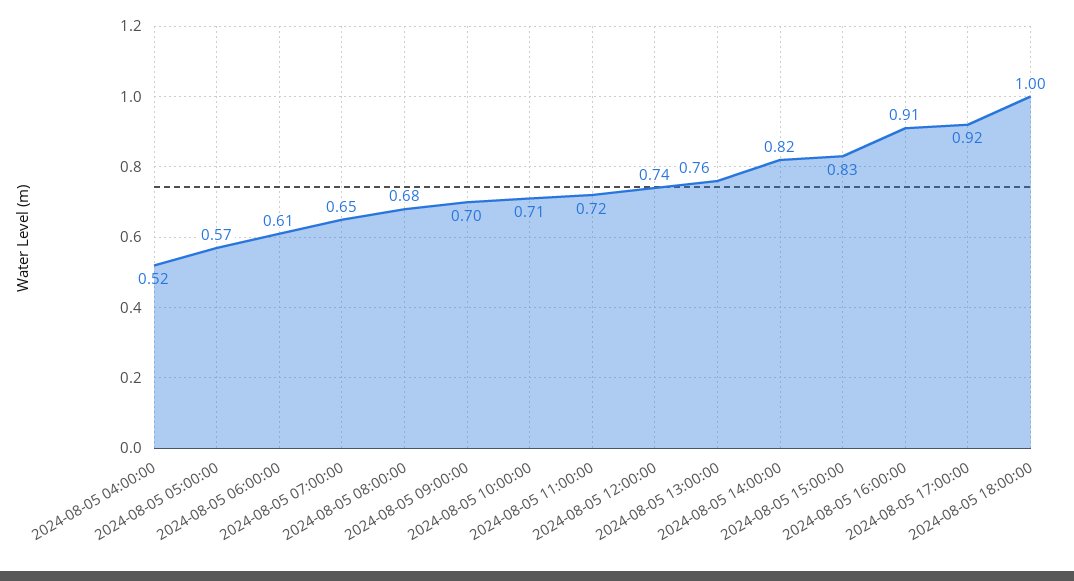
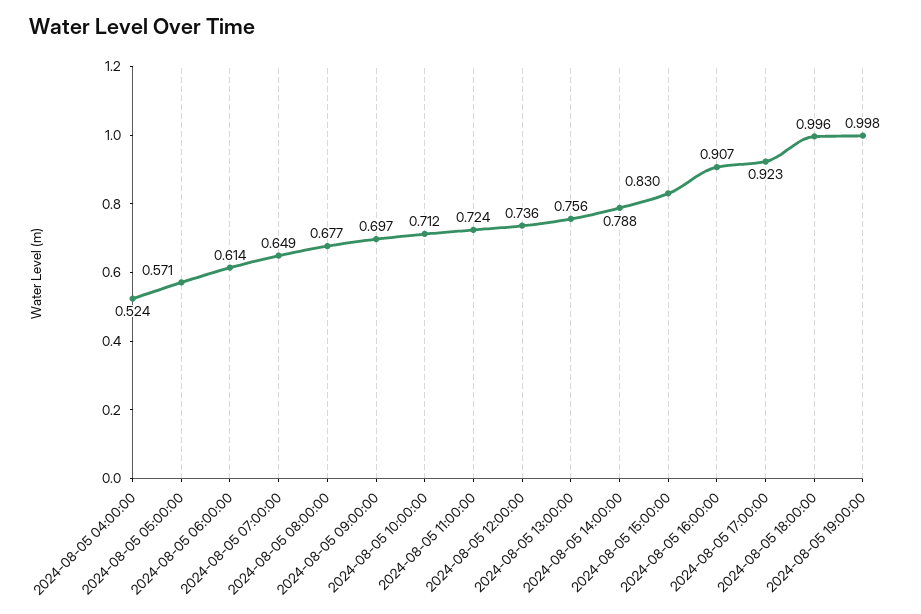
2024-08-05 14:00:00: 0.82 -> 0.788
2024-08-05 19:00:00: none -> 0.998

